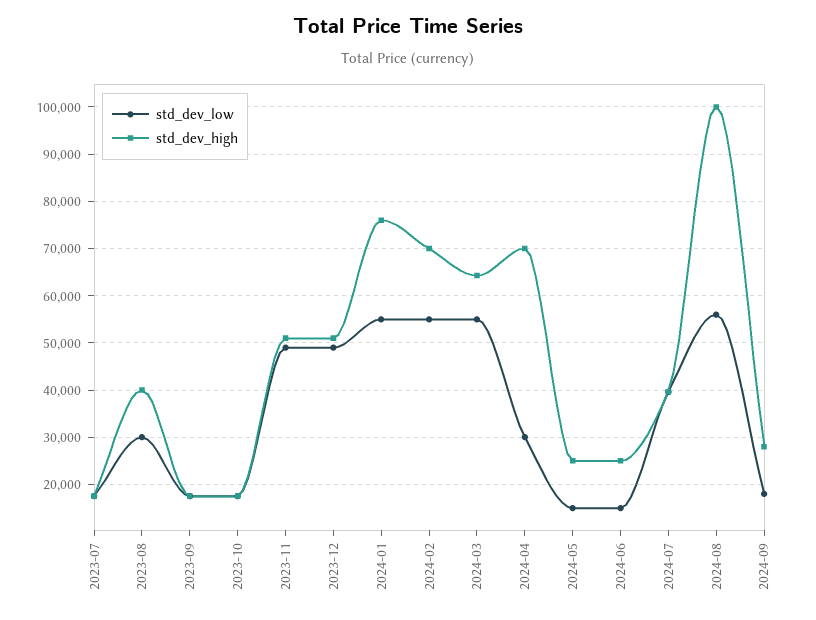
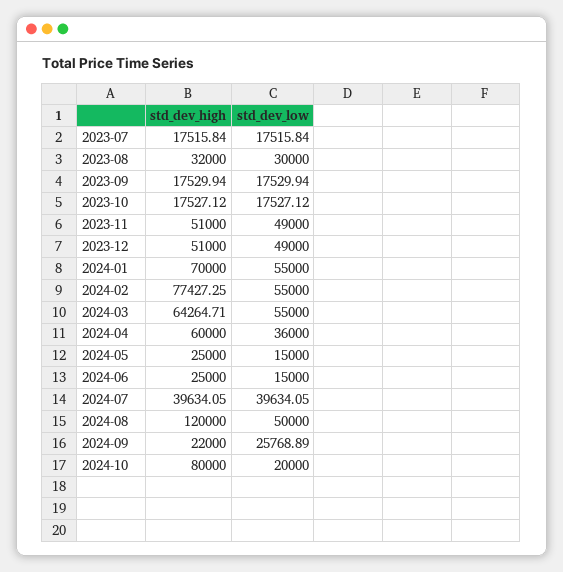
std_dev_high, 2023-08: 40000 -> 32000
std_dev_high, 2024-01: 76000 -> 70000
std_dev_high, 2024-02: 70000 -> 77427.25
std_dev_low, 2024-04: 30000 -> 36000
std_dev_high, 2024-04: 70000 -> 60000
std_dev_low, 2024-08: 56000 -> 50000
std_dev_high, 2024-08: 100000 -> 120000
std_dev_low, 2024-09: 18000 -> 25768.89
std_dev_high, 2024-09: 28000 -> 22000
std_dev_high, 2024-10: none -> 80000
std_dev_low, 2024-10: none -> 20000

